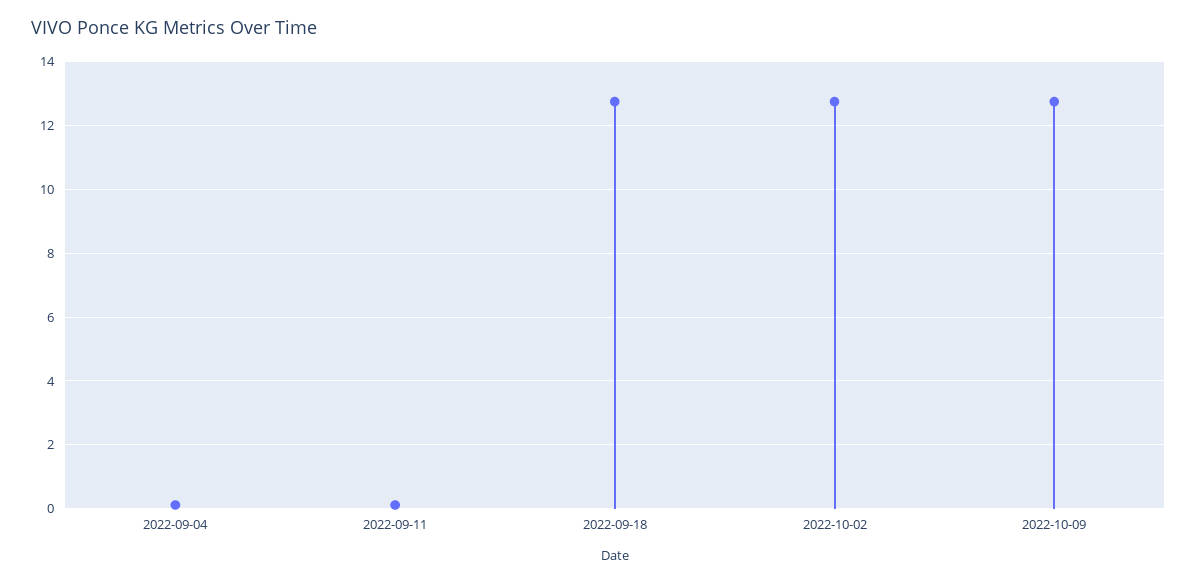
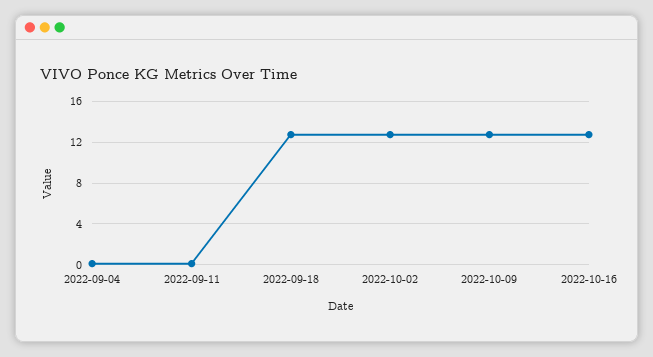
2022-10-16: none -> 13

